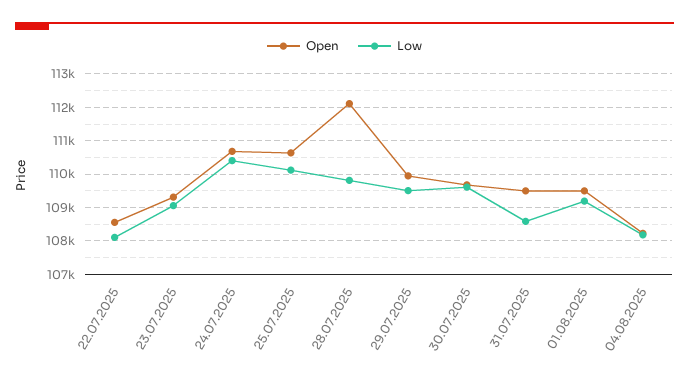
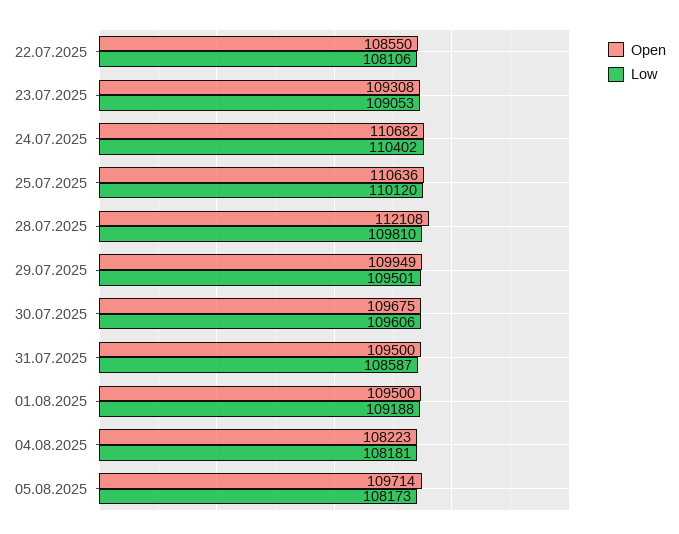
Open, 05.08.2025: none -> 109714
Low, 05.08.2025: none -> 108173

